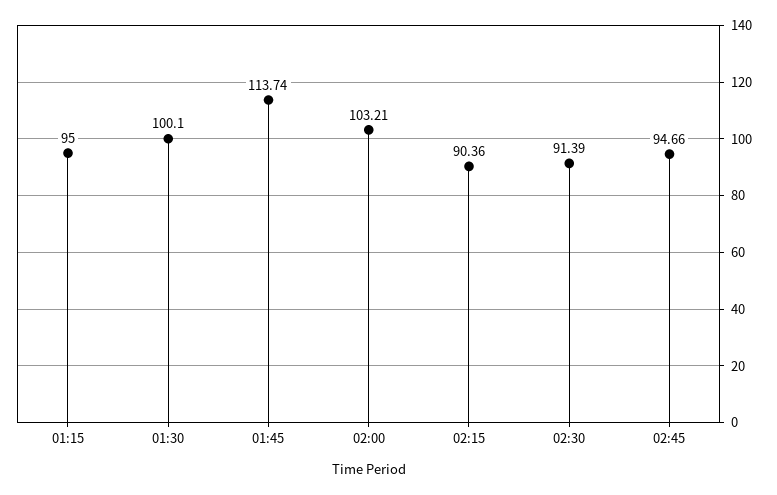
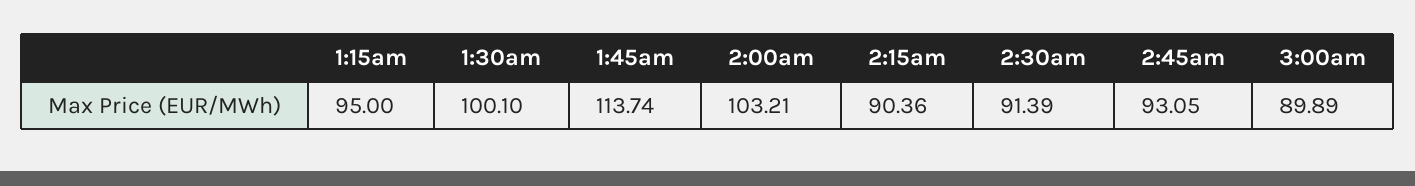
02:45: 94.66 -> 93.05
3:00am: none -> 89.89

